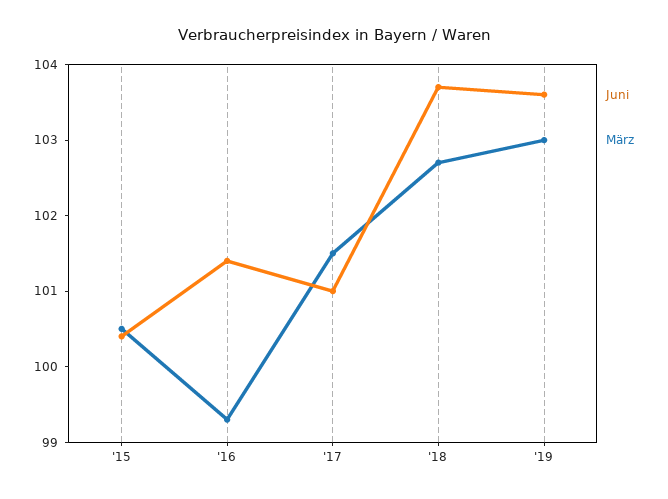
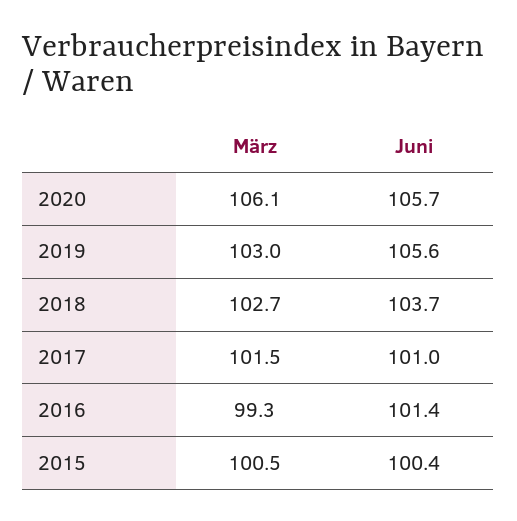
Juni, '19: 103.5 -> 105.6
März, 2020: none -> 106.1
Juni, 2020: none -> 105.7

